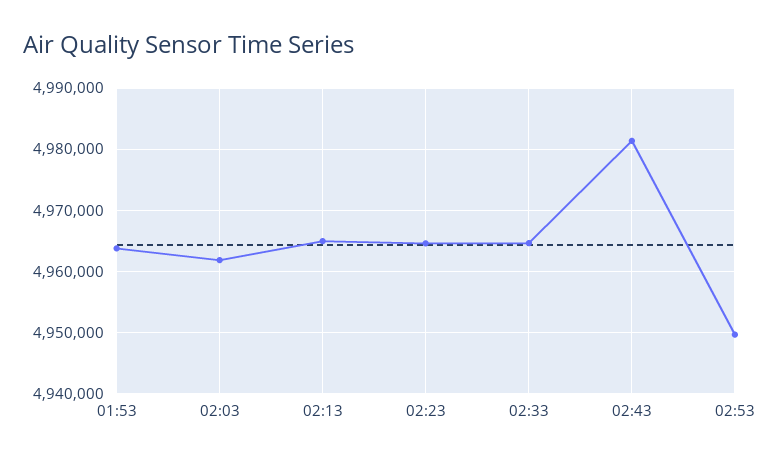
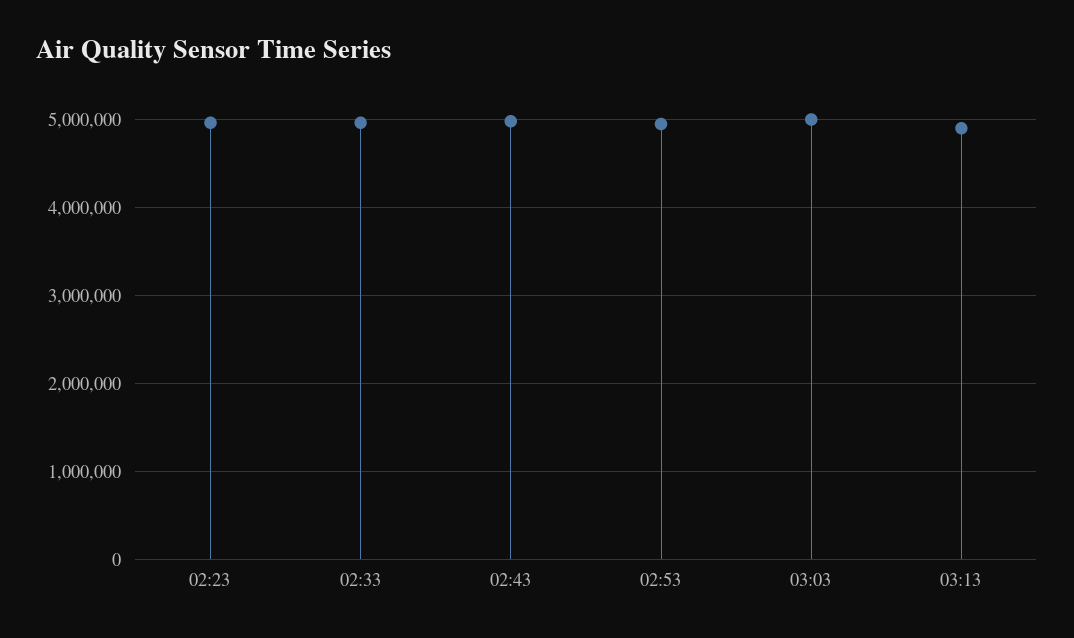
01:53: 4964000 -> none
02:03: 4962000 -> none
02:13: 4965000 -> none
03:03: none -> 5000000
03:13: none -> 4900000

